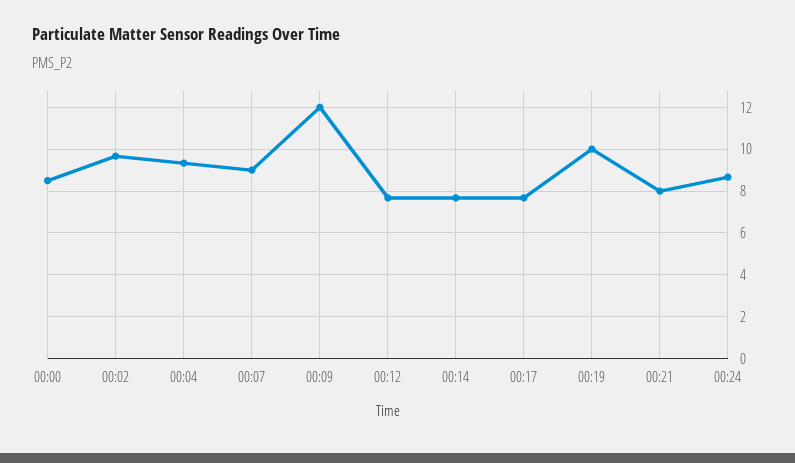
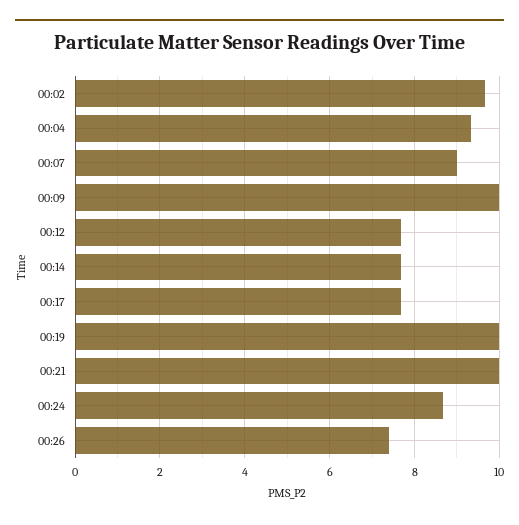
00:00: 8.5 -> none
00:09: 12 -> 10
00:21: 8 -> 10
00:26: none -> 7.4

